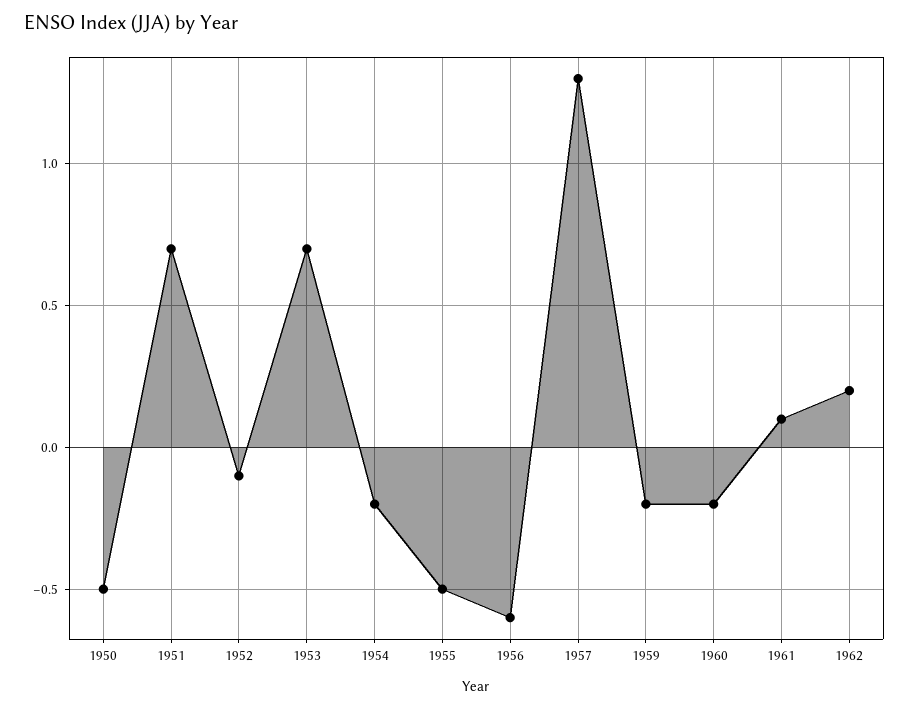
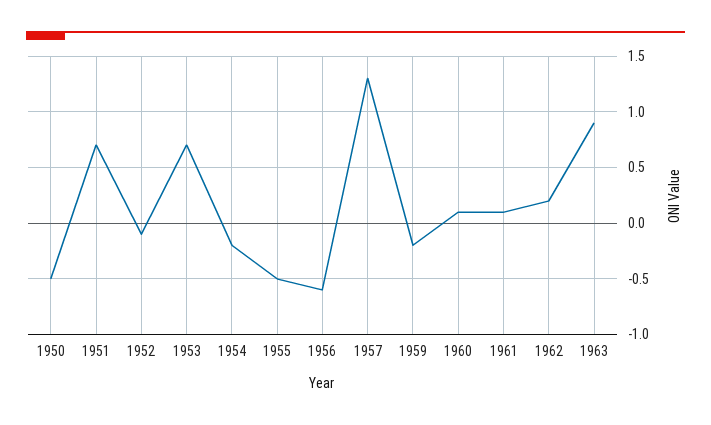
1960: -0.2 -> 0.1
1963: none -> 0.9

